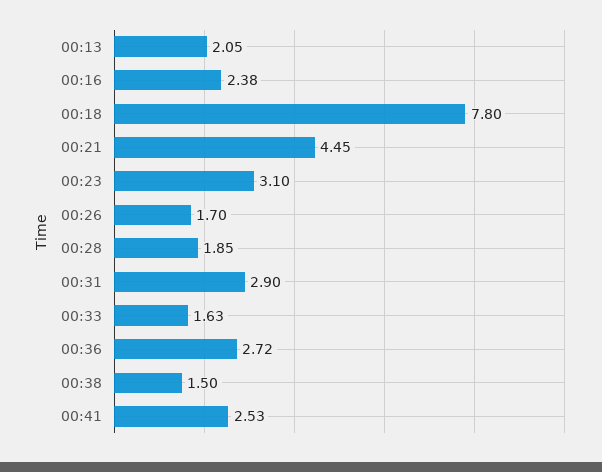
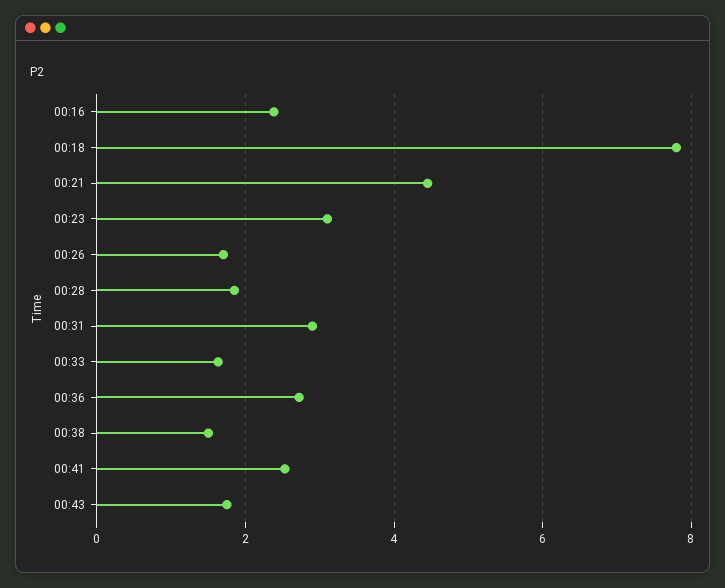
00:13: 2.05 -> none
00:43: none -> 1.8

